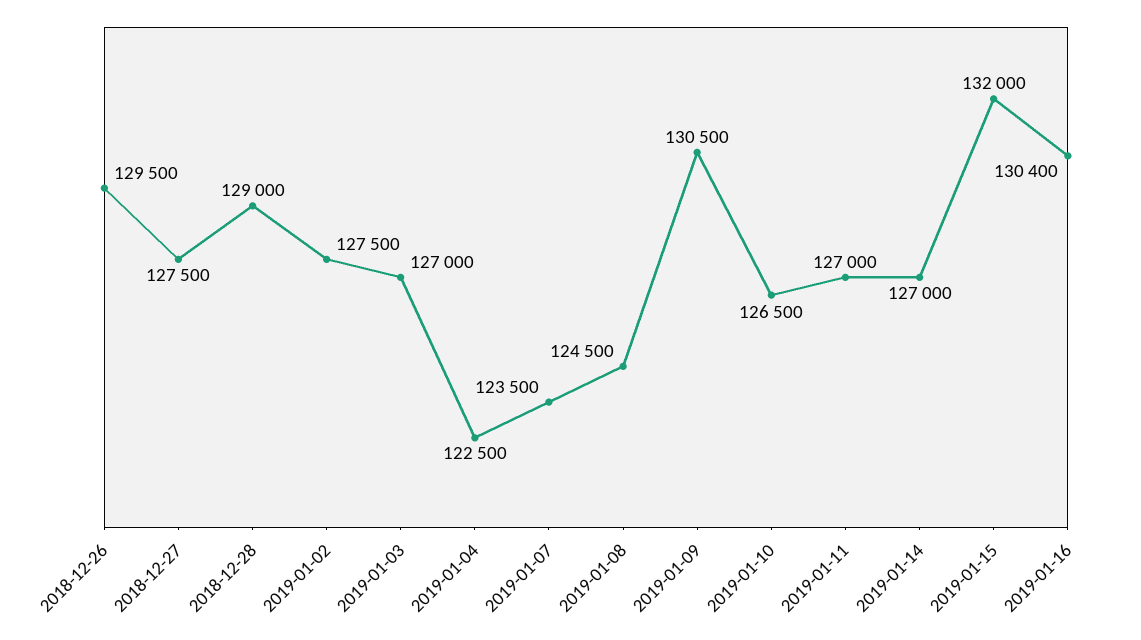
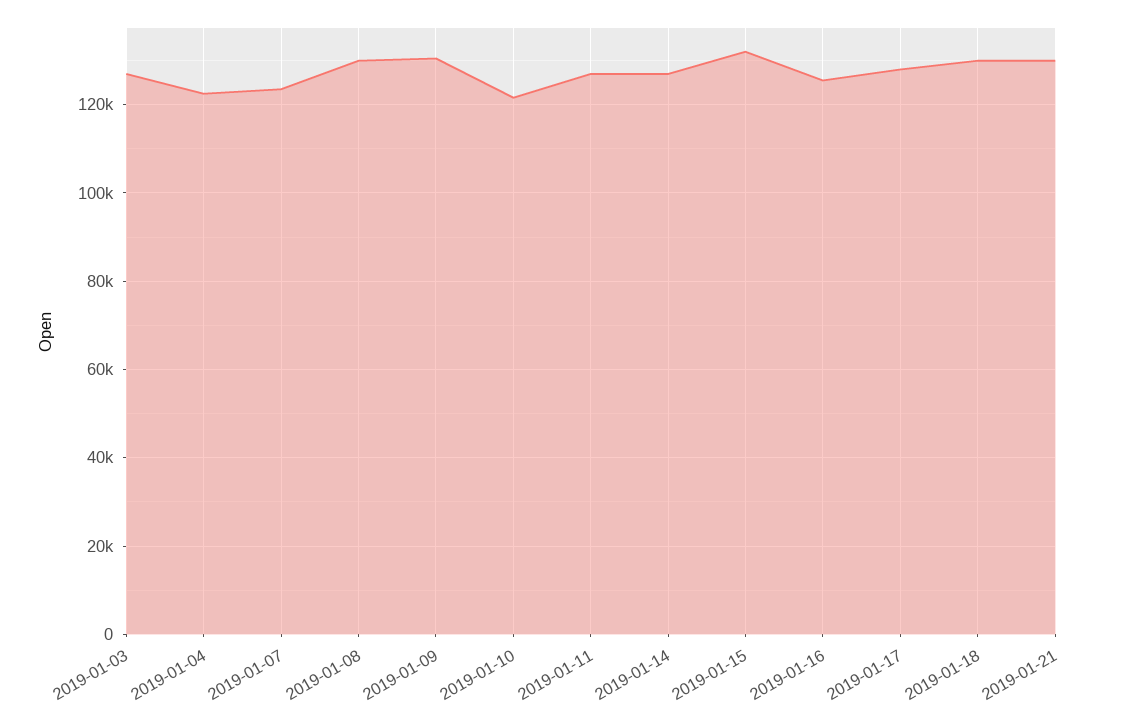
2018-12-26: 129500 -> none
2018-12-27: 127500 -> none
2018-12-28: 129000 -> none
2019-01-02: 127500 -> none
2019-01-08: 124500 -> 130000
2019-01-10: 126500 -> 122000
2019-01-16: 130400 -> 126000
2019-01-17: none -> 128000
2019-01-18: none -> 130000
2019-01-21: none -> 130000

